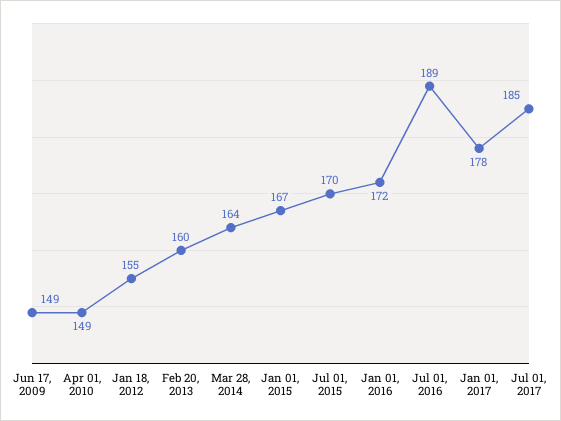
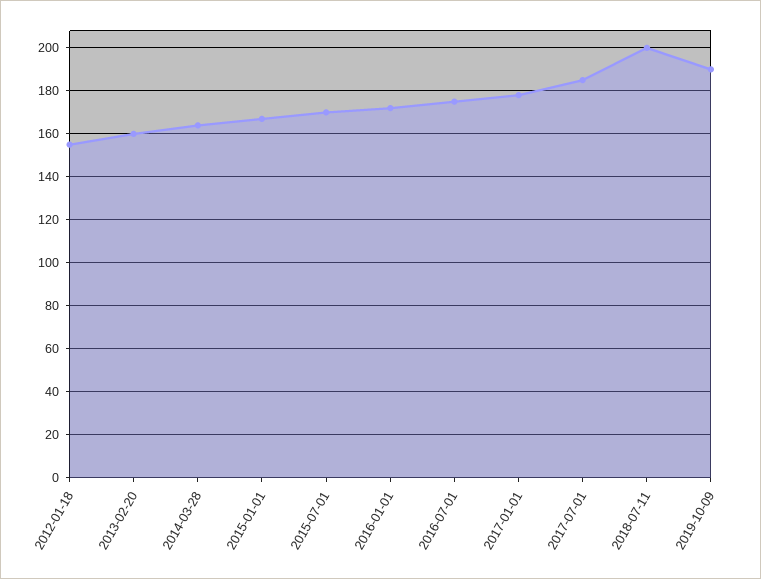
Jun 17, 2009: 149 -> none
Apr 01, 2010: 149 -> none
Jul 01, 2016: 189 -> 175
2018-07-11: none -> 200
2019-10-09: none -> 190

